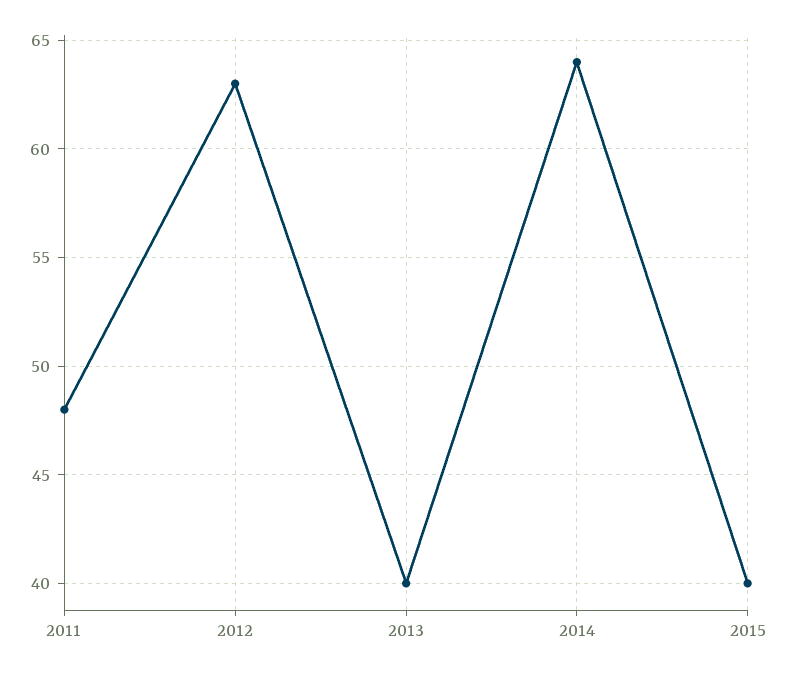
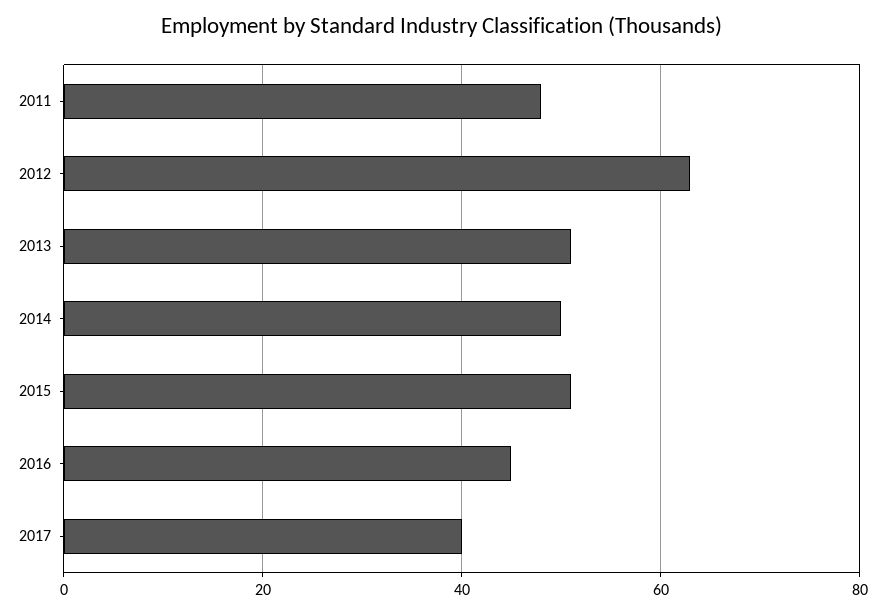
2013: 40 -> 50
2014: 64 -> 50
2015: 40 -> 50
2016: none -> 45
2017: none -> 40

